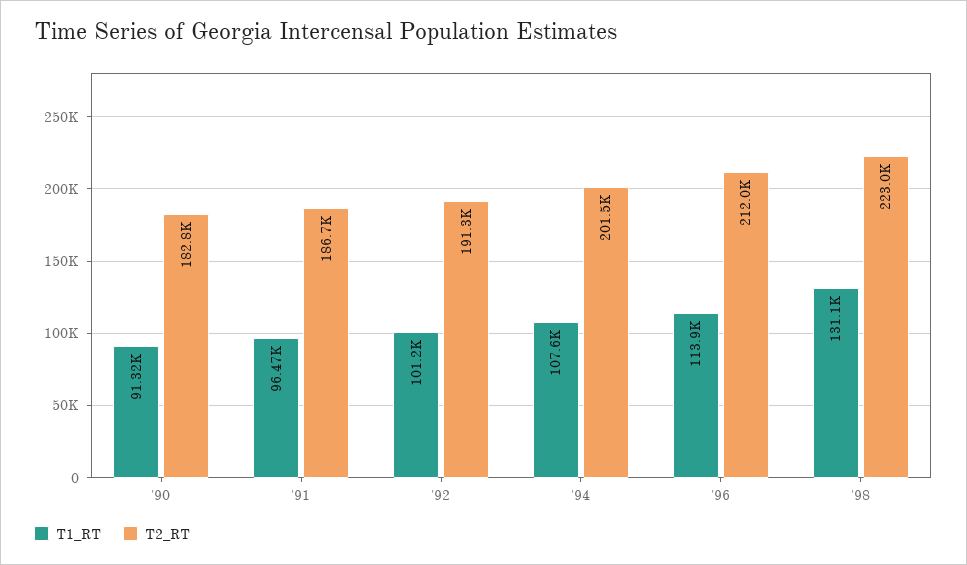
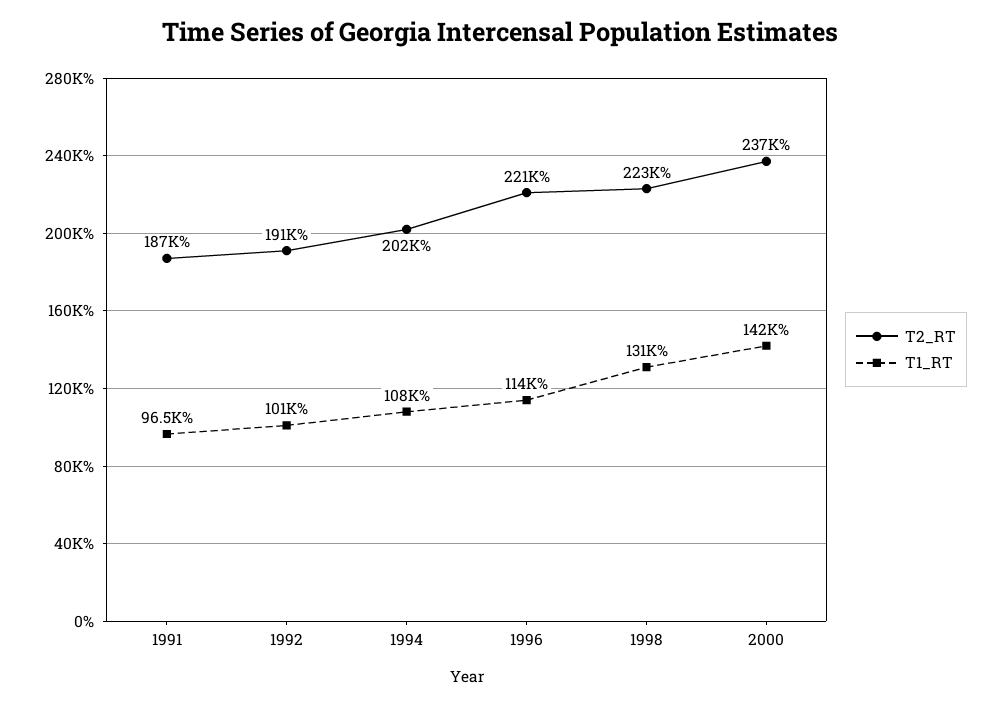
T1_RT, '90: 91320 -> none
T2_RT, '90: 182800 -> none
T2_RT, '96: 212000 -> 221000
T2_RT, 2000: none -> 237000
T1_RT, 2000: none -> 142000

